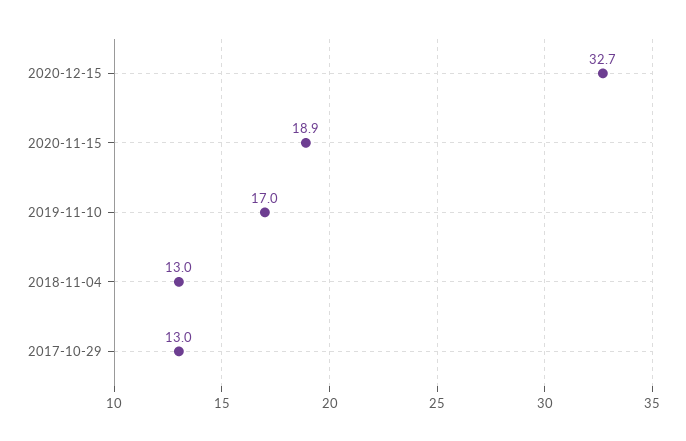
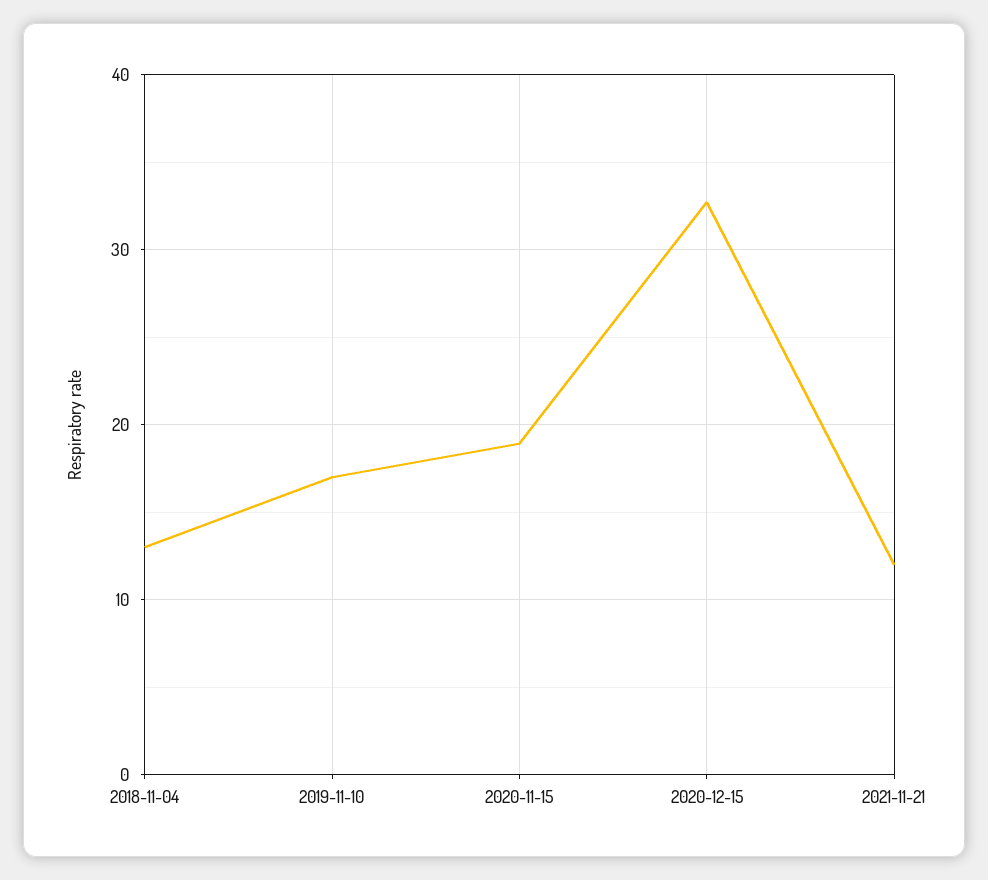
2017-10-29: 13 -> none
2021-11-21: none -> 12

